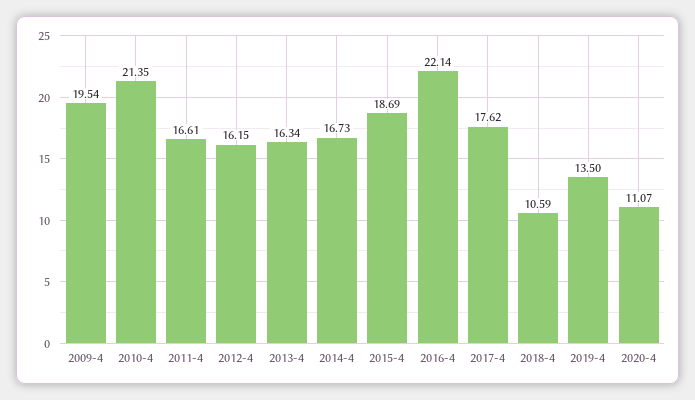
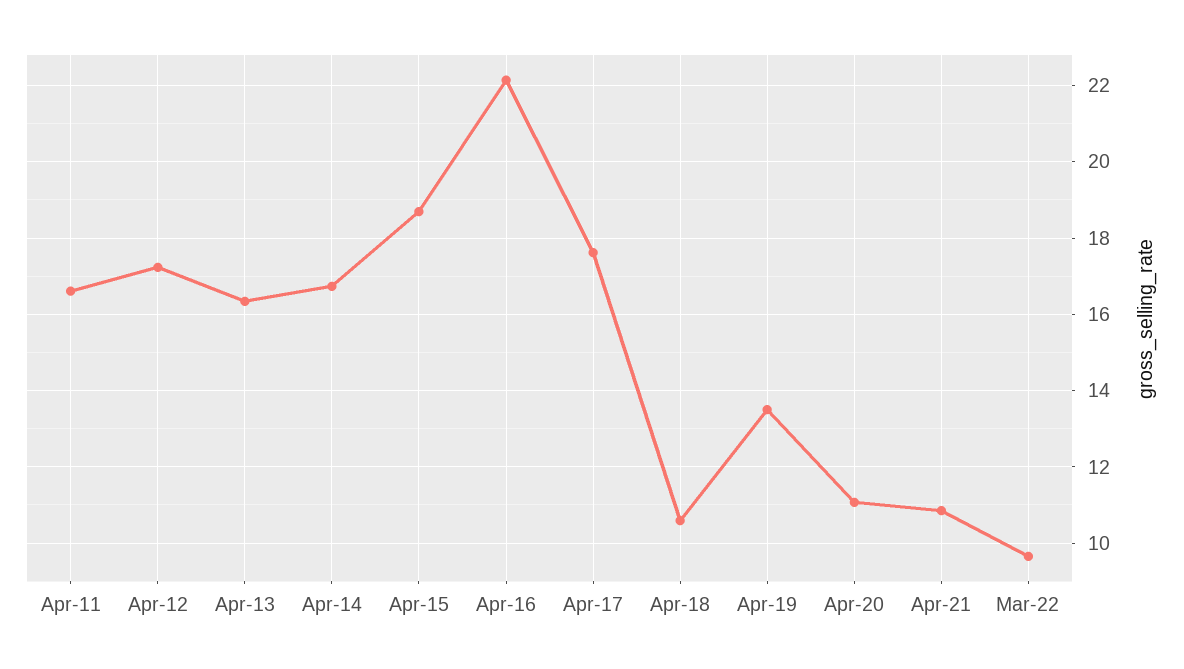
2009-4: 19.54 -> none
2010-4: 21.35 -> none
2012-4: 16.15 -> 17.2
Apr-21: none -> 10.8
Mar-22: none -> 9.6

